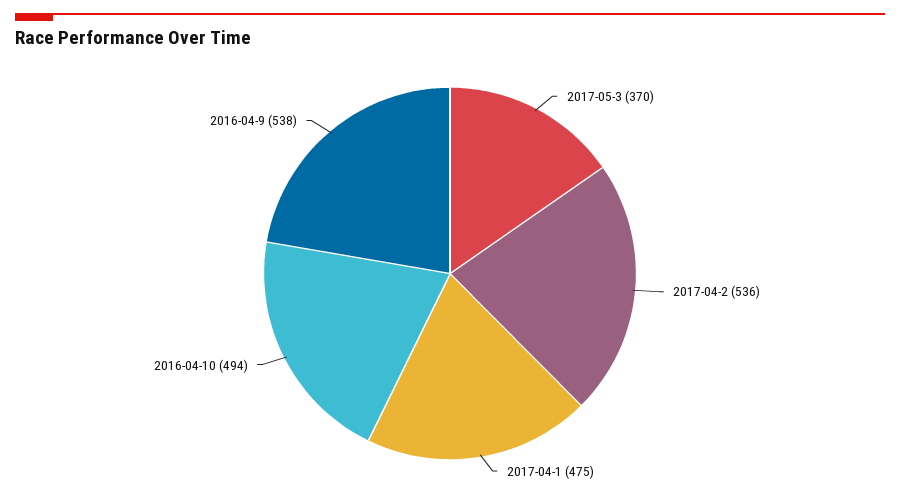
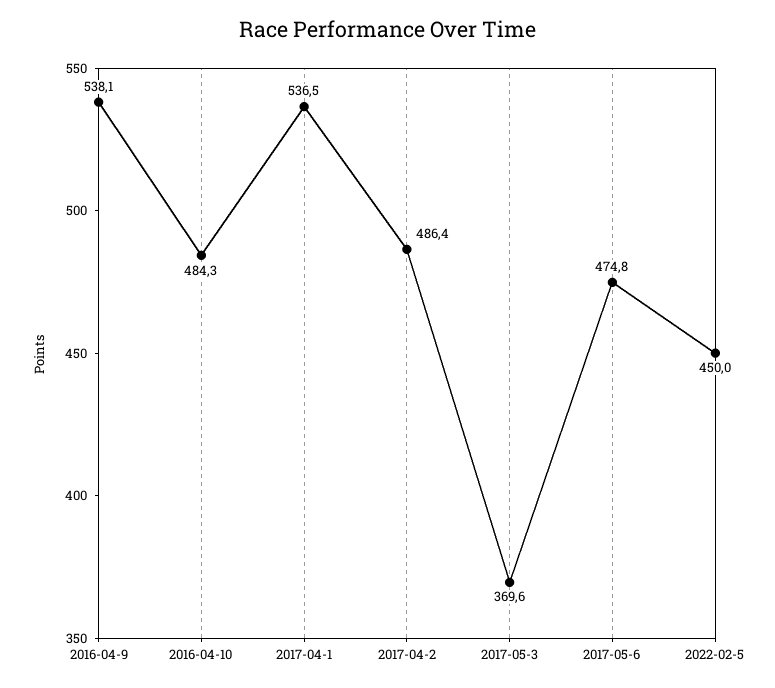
2017-04-2: 536 -> 486.4
2017-04-1: 475 -> 536.5
2016-04-10: 494 -> 484.3
2017-05-6: none -> 474.8
2022-02-5: none -> 450

